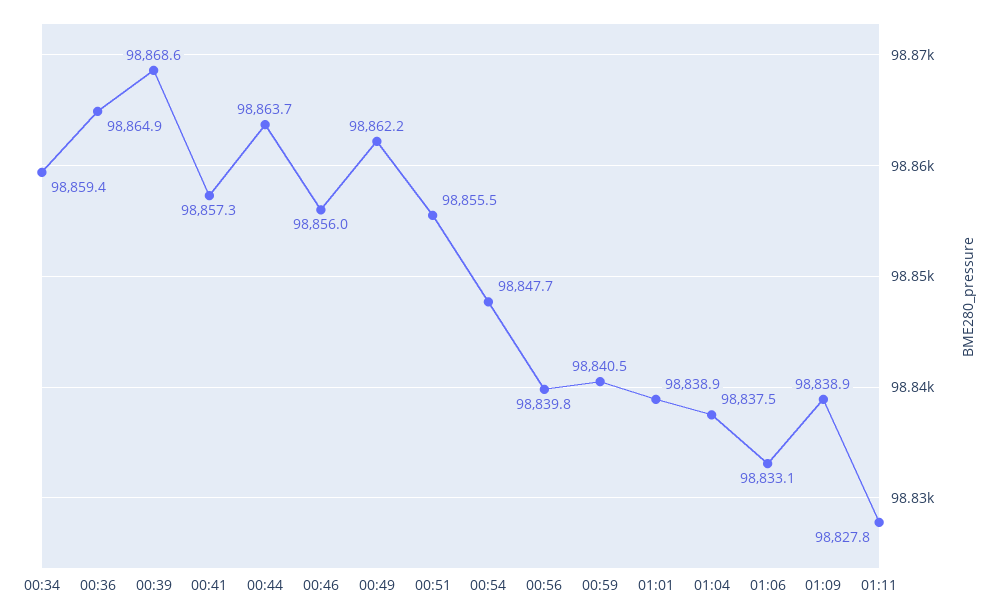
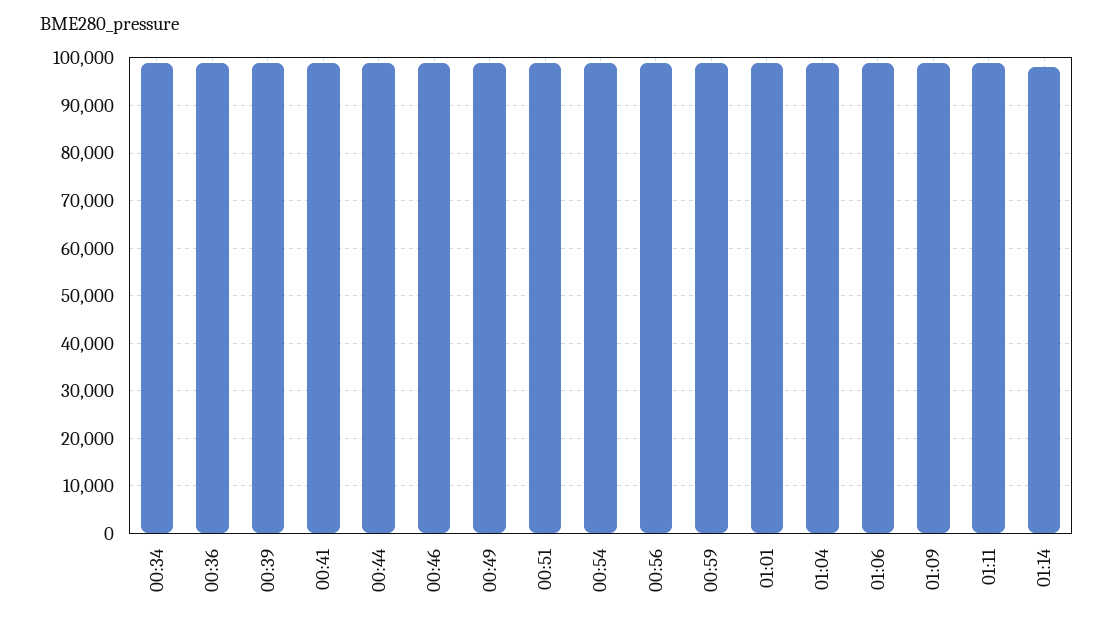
01:14: none -> 98000

